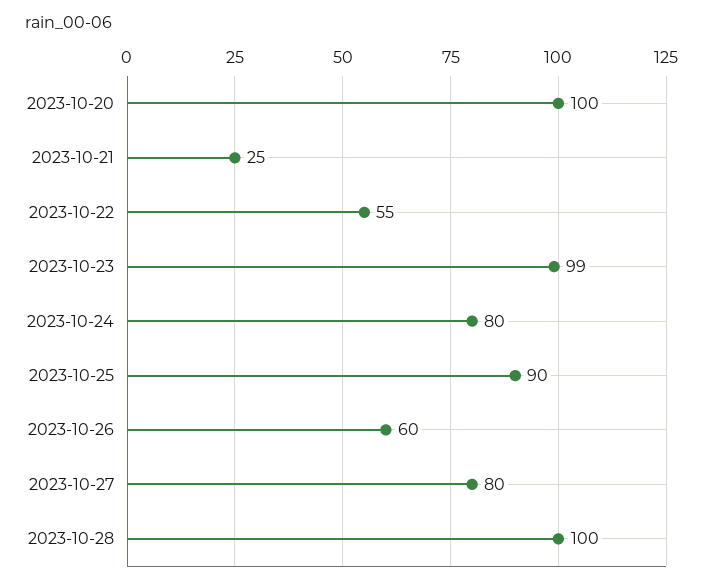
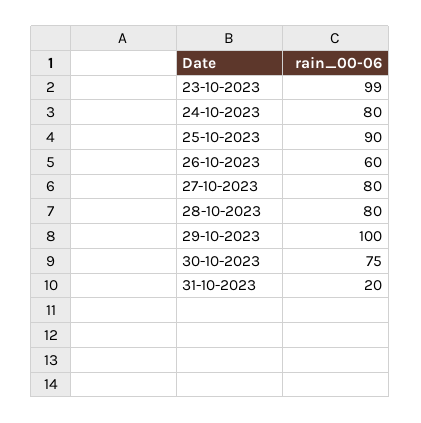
2023-10-20: 100 -> none
2023-10-21: 25 -> none
2023-10-22: 55 -> none
2023-10-28: 100 -> 80
29-10-2023: none -> 100
30-10-2023: none -> 75
31-10-2023: none -> 20

